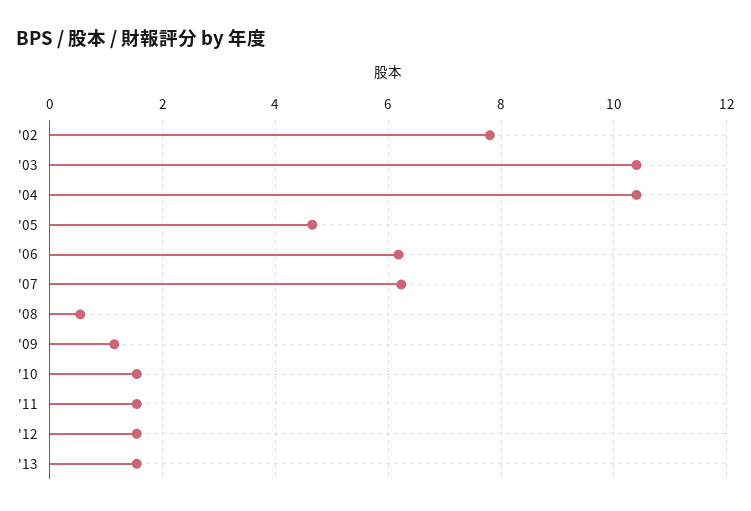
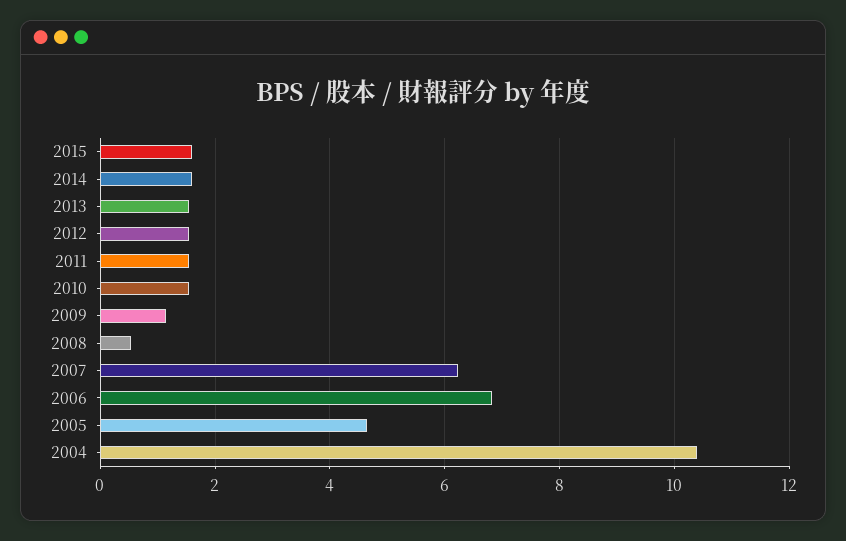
'02: 7.8 -> none
'03: 10.4 -> none
'06: 6.2 -> 6.8
2015: none -> 1.6
2014: none -> 1.6

